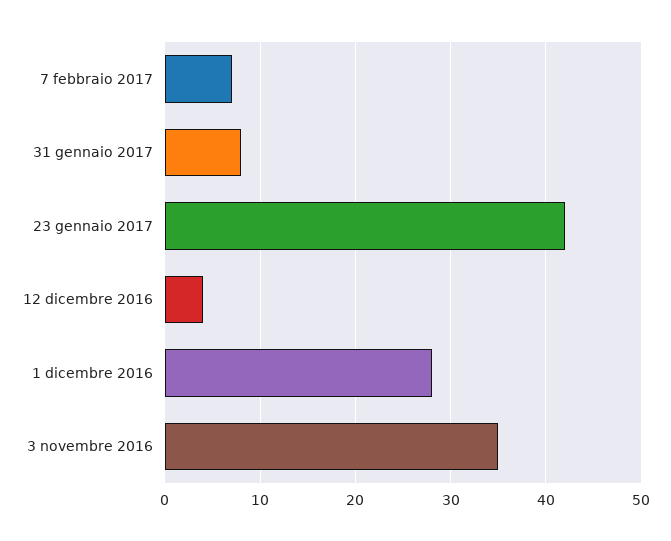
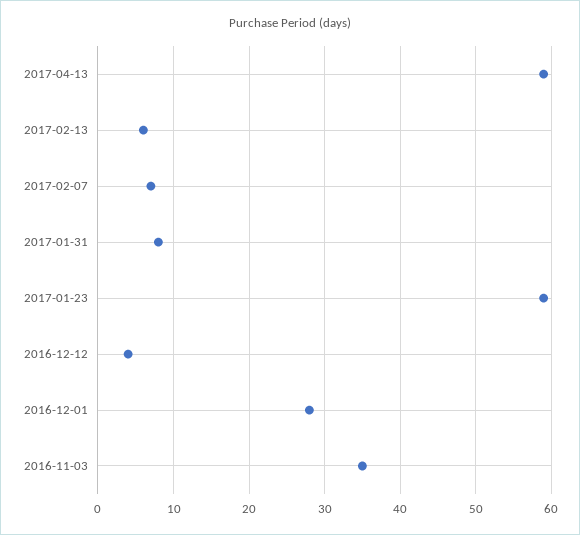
23 gennaio 2017: 42 -> 59
2017-04-13: none -> 59
2017-02-13: none -> 6

